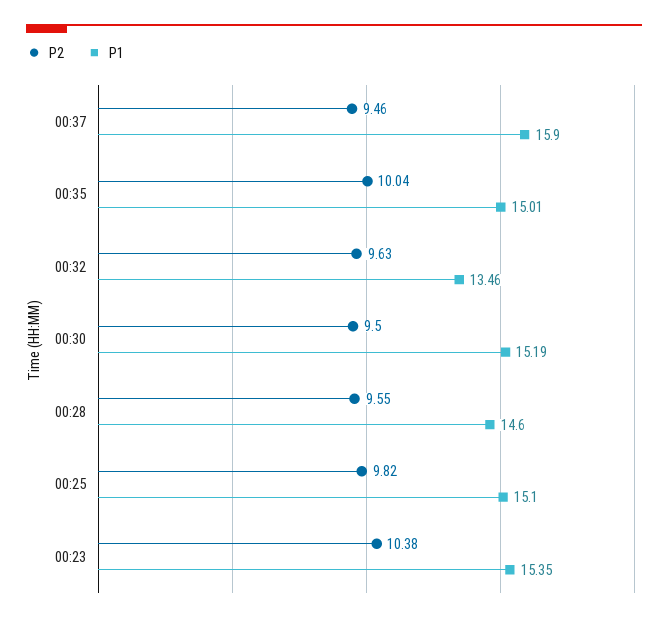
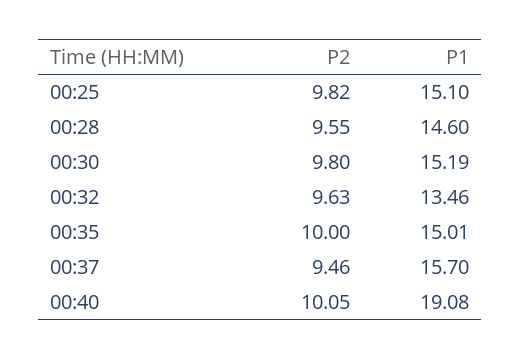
P1, 00:37: 15.9 -> 15.7
P2, 00:35: 10.04 -> 10
P2, 00:30: 9.5 -> 9.8
P2, 00:23: 10.38 -> none
P1, 00:23: 15.35 -> none
P2, 00:40: none -> 10.05
P1, 00:40: none -> 19.08

